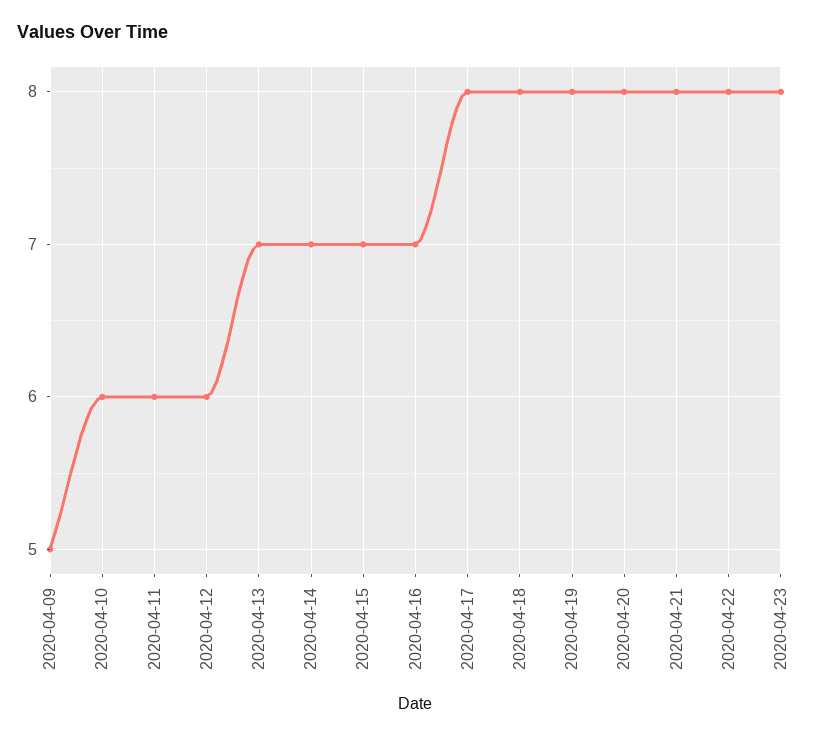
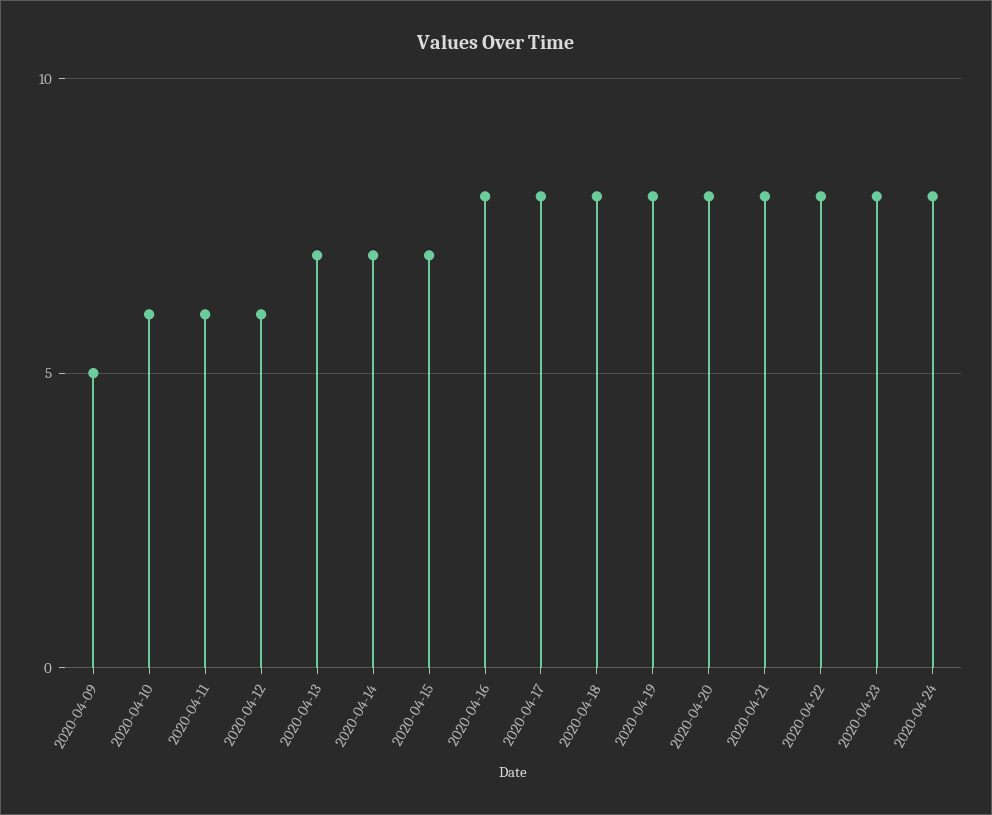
2020-04-16: 7 -> 8
2020-04-24: none -> 8

